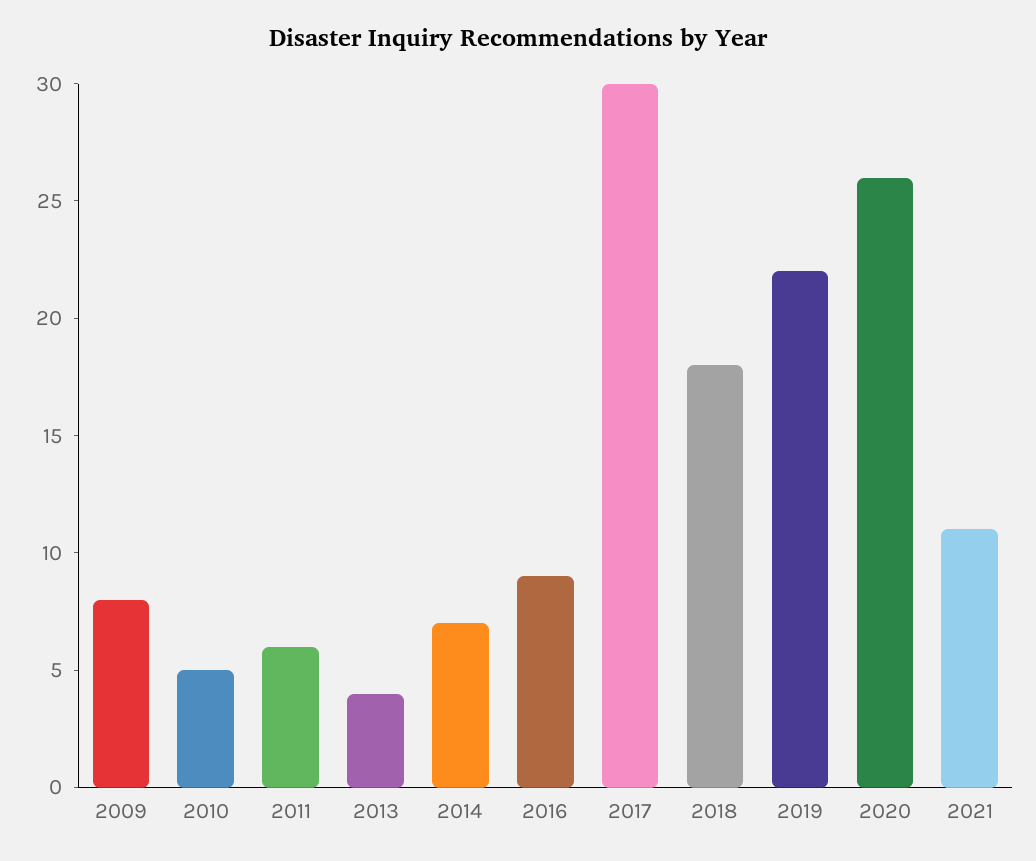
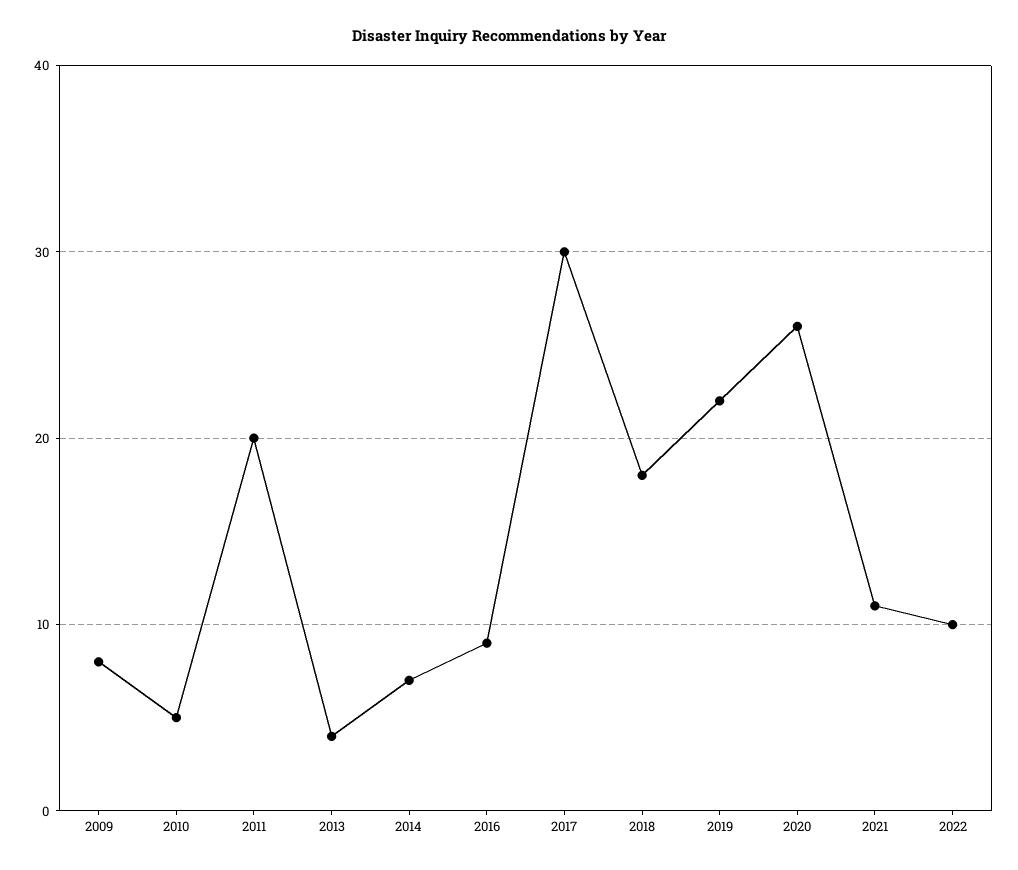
2011: 6 -> 20
2022: none -> 10

